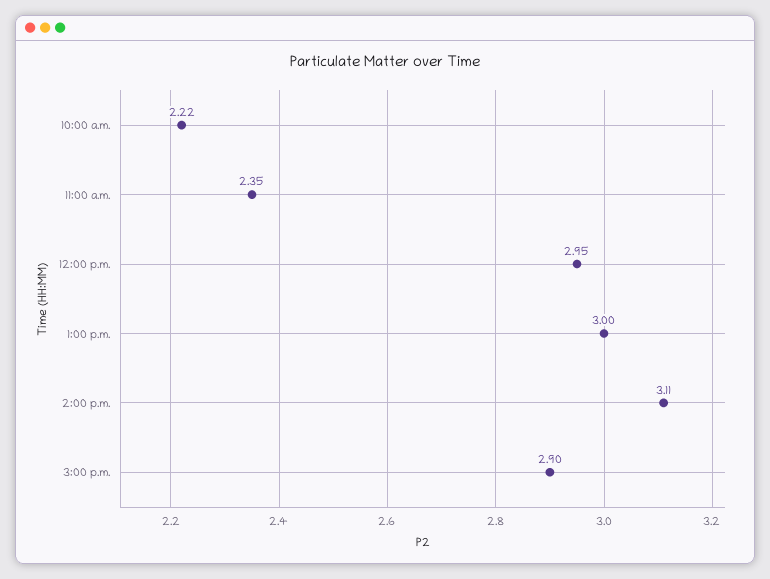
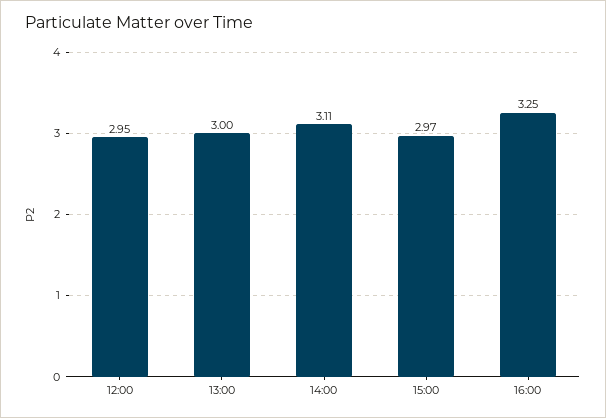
10:00 a.m.: 2.22 -> none
11:00 a.m.: 2.35 -> none
3:00 p.m.: 2.9 -> 2.97
16:00: none -> 3.25

